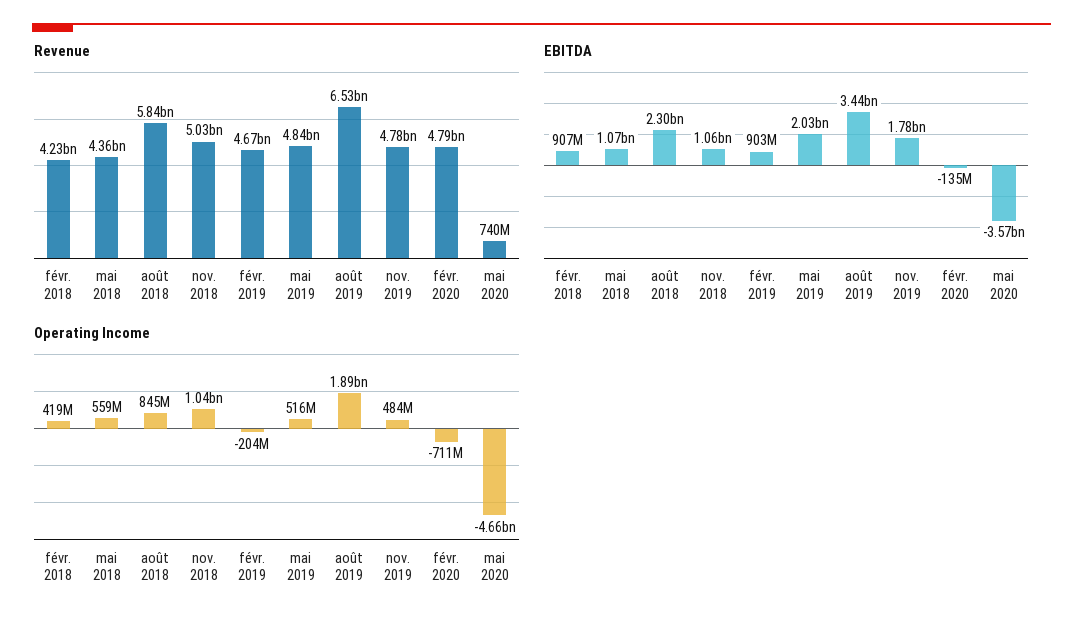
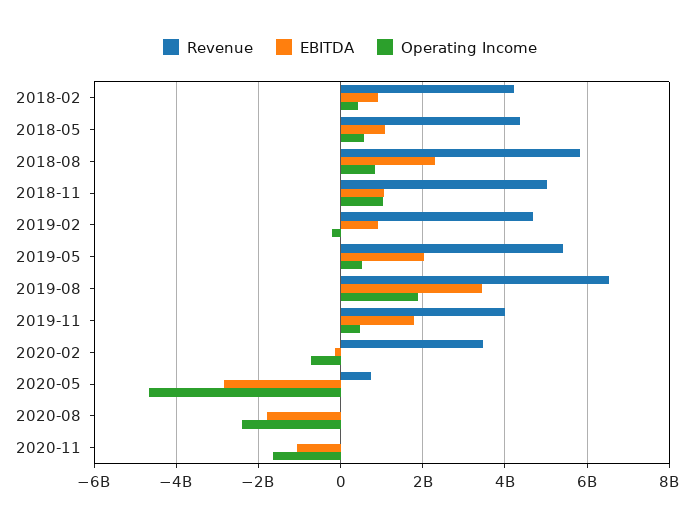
Revenue, mai 2019: 4840000000 -> 5400000000
Revenue, nov. 2019: 4780000000 -> 4000000000
Revenue, févr. 2020: 4790000000 -> 3400000000
EBITDA, mai 2020: -3570000000 -> -2800000000
Revenue, 2020-08: none -> 0
EBITDA, 2020-08: none -> -1800000000
Operating Income, 2020-08: none -> -2400000000
Revenue, 2020-11: none -> 0
EBITDA, 2020-11: none -> -1000000000
Operating Income, 2020-11: none -> -1600000000

